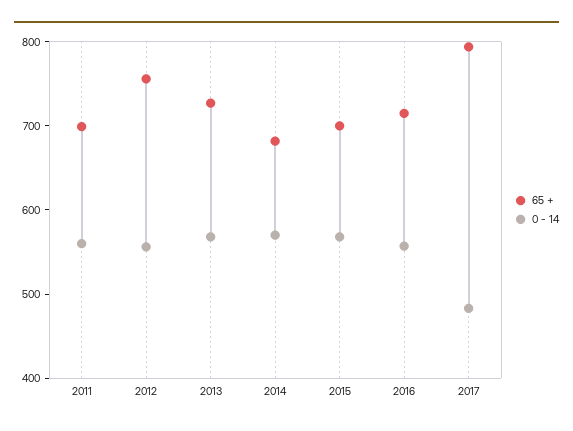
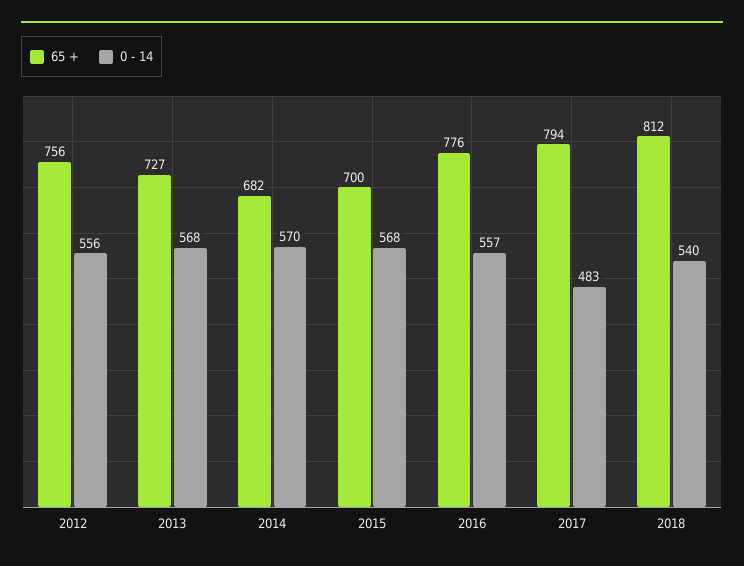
65 +, 2011: 700 -> none
0 - 14, 2011: 560 -> none
65 +, 2016: 720 -> 776
65 +, 2018: none -> 812
0 - 14, 2018: none -> 540

